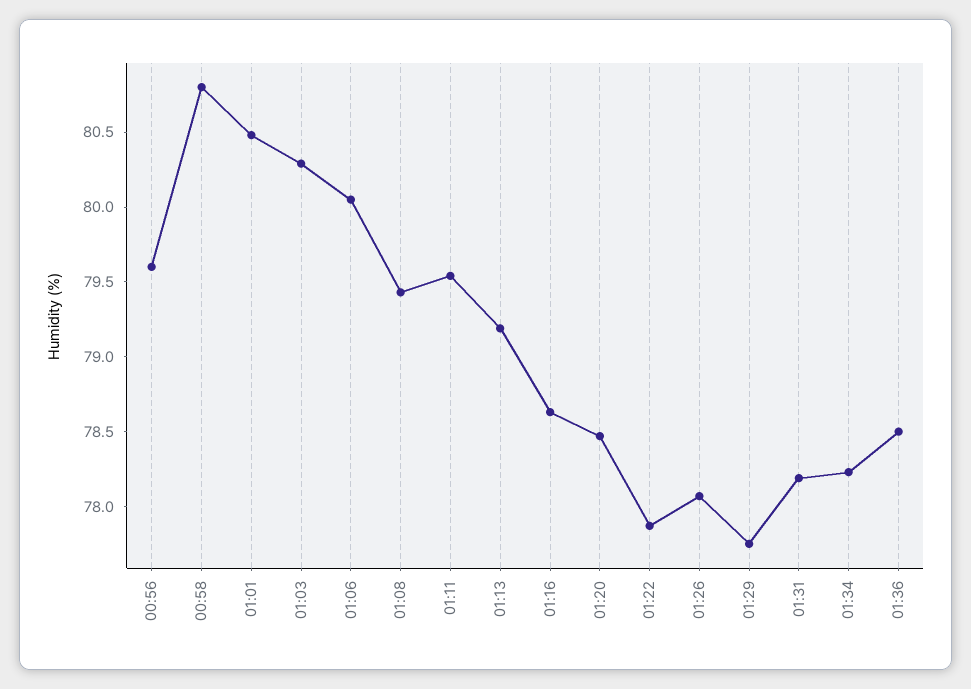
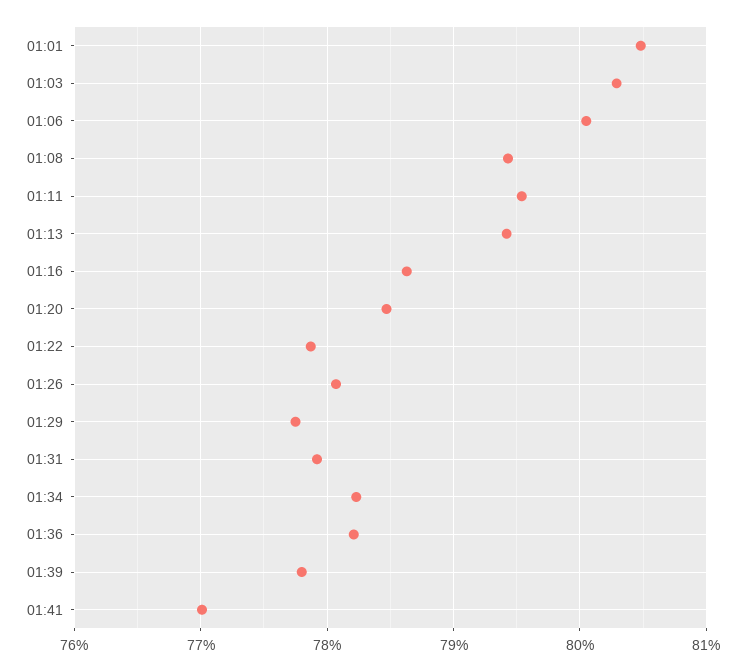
00:56: 79.6 -> none
00:58: 80.8 -> none
01:13: 79.2 -> 79.4
01:31: 78.2 -> 77.9
01:36: 78.5 -> 78.2
01:39: none -> 77.8
01:41: none -> 77

